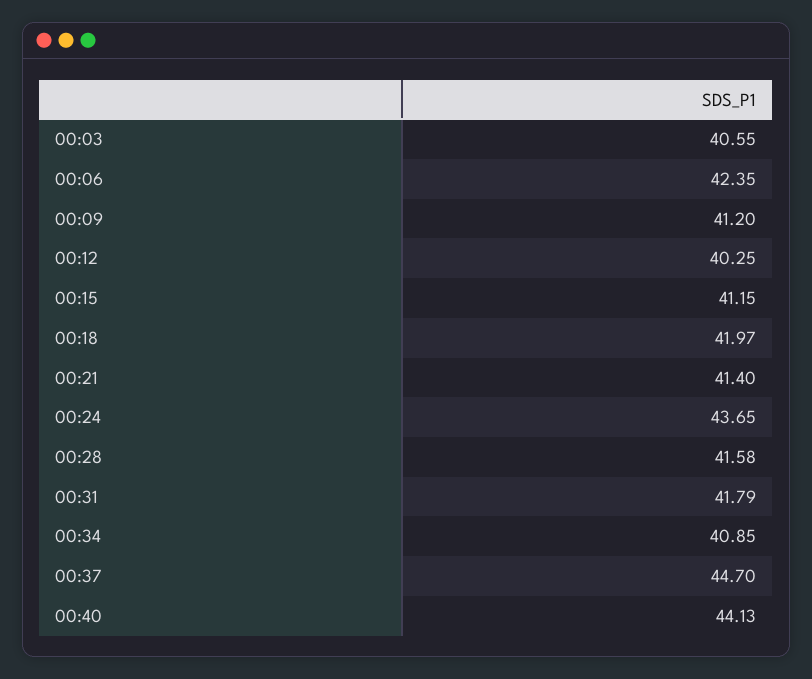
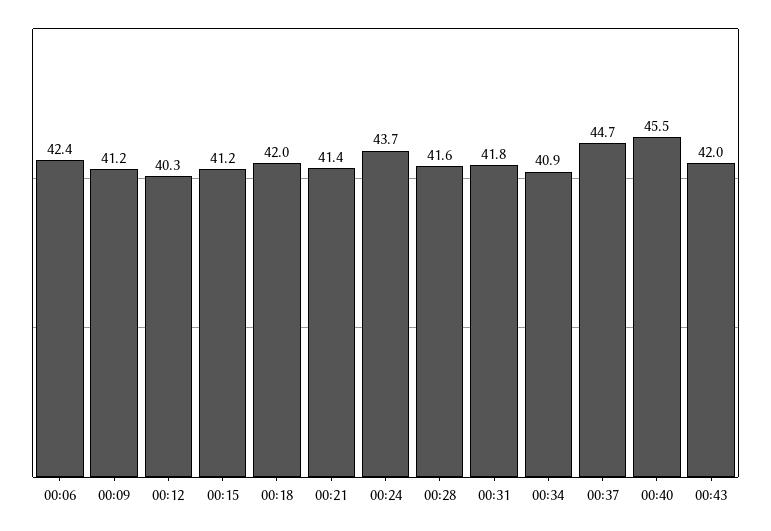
00:03: 40.55 -> none
00:40: 44.13 -> 45.5
00:43: none -> 42

